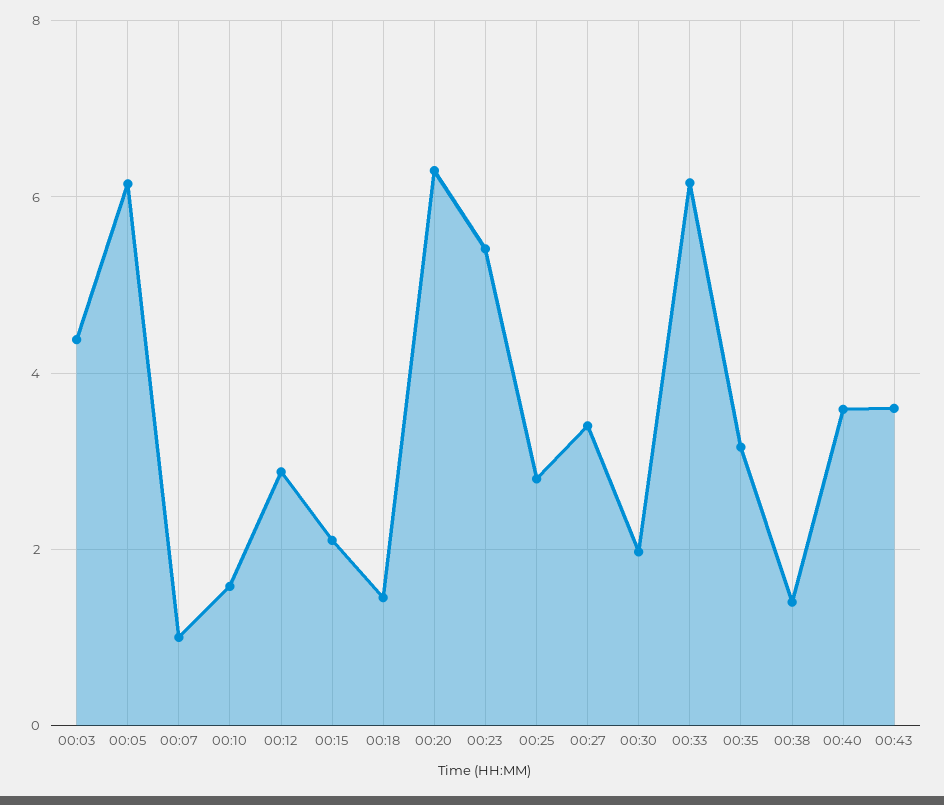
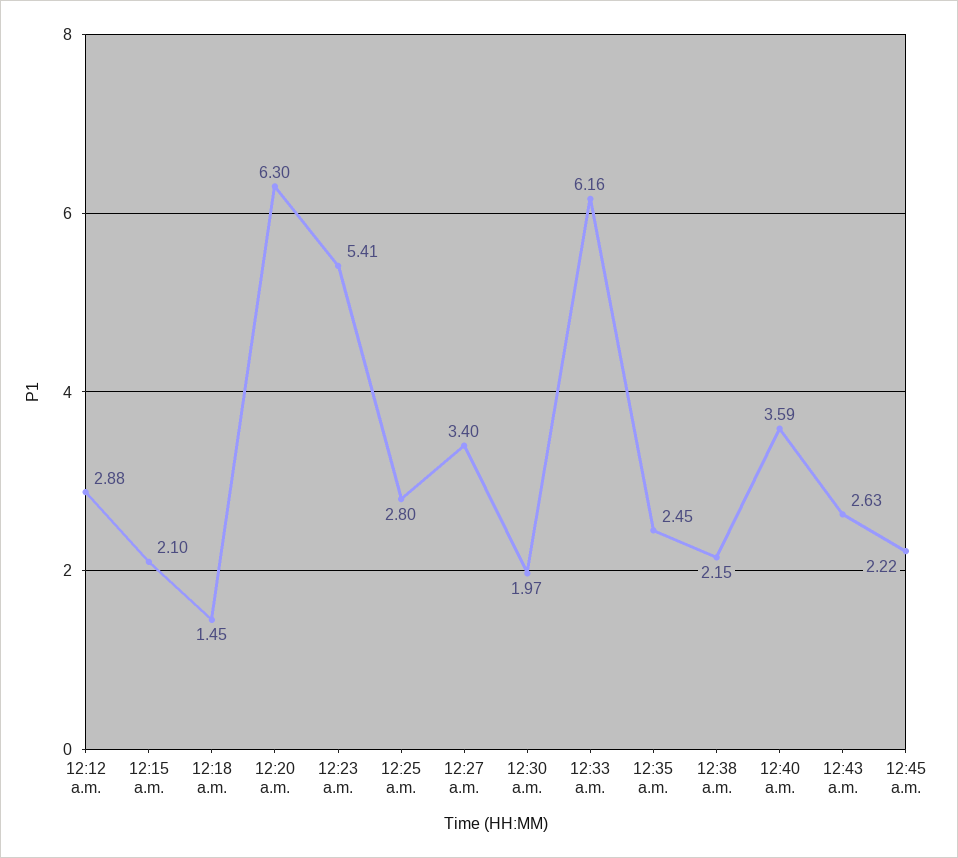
00:03: 4.4 -> none
00:05: 6.2 -> none
00:07: 1 -> none
00:10: 1.6 -> none
00:35: 3.2 -> 2.45
00:38: 1.4 -> 2.15
00:43: 3.6 -> 2.63
12:45 a.m.: none -> 2.22

